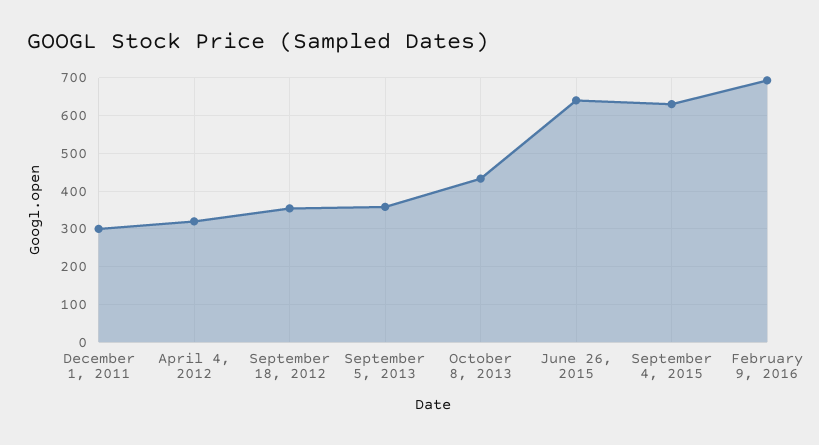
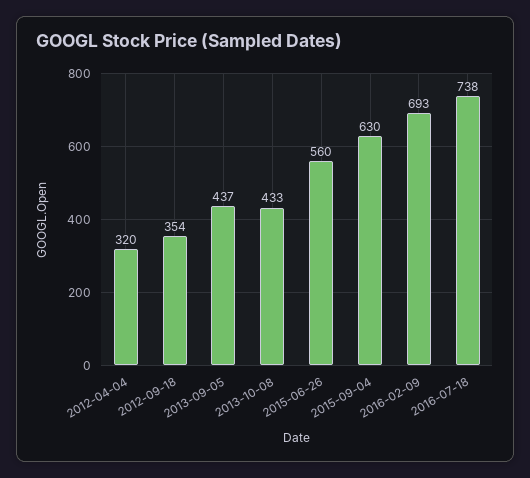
December 1, 2011: 300 -> none
September 5, 2013: 360 -> 437
June 26, 2015: 640 -> 560
2016-07-18: none -> 738

